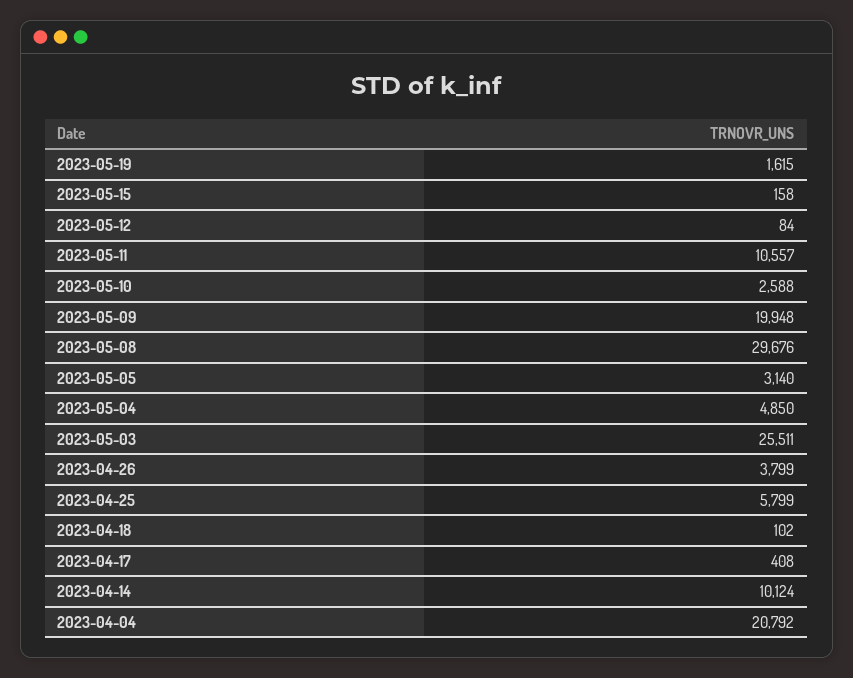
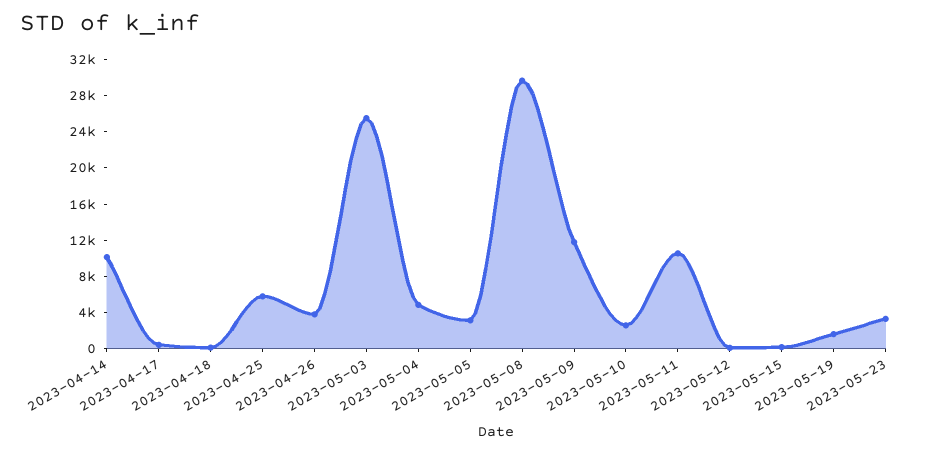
2023-05-09: 19948 -> 12000
2023-04-04: 20792 -> none
2023-05-23: none -> 3000

